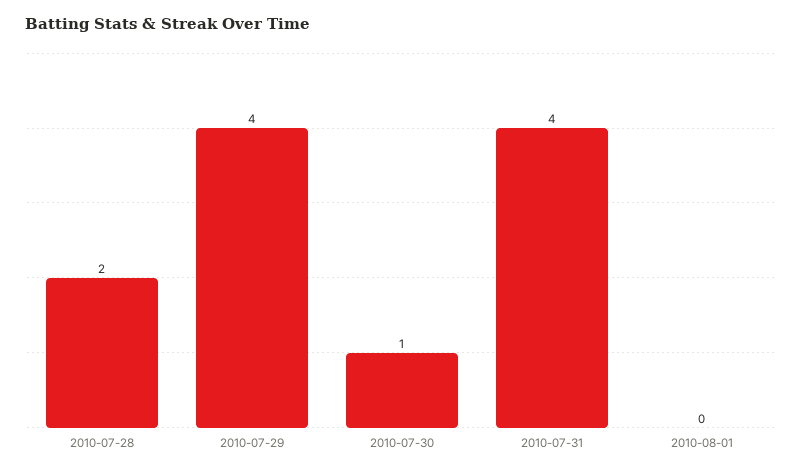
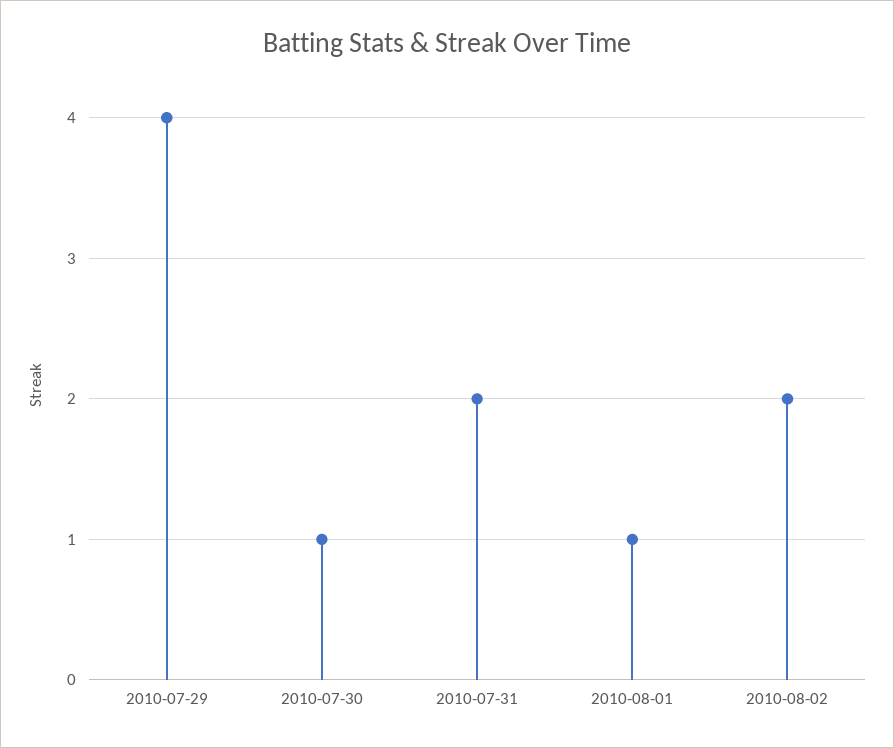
2010-07-28: 2 -> none
2010-07-31: 4 -> 2
2010-08-01: 0 -> 1
2010-08-02: none -> 2

